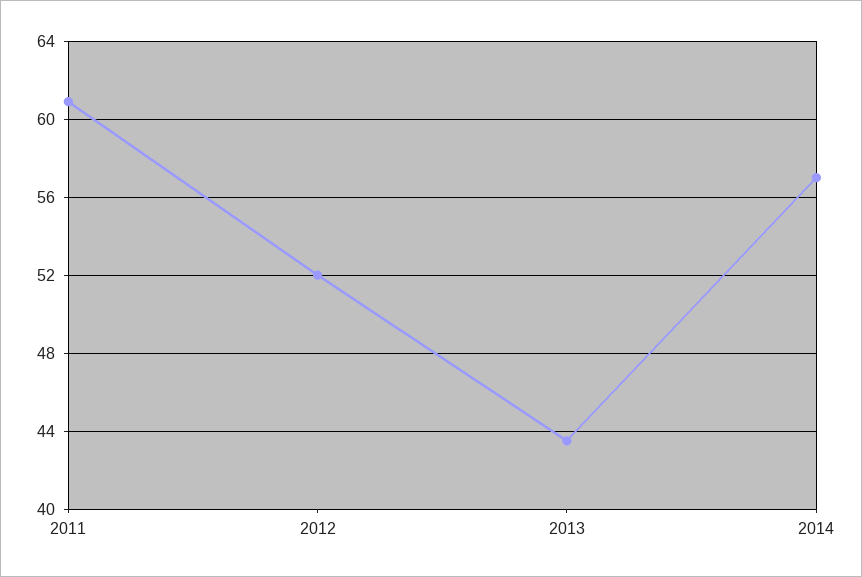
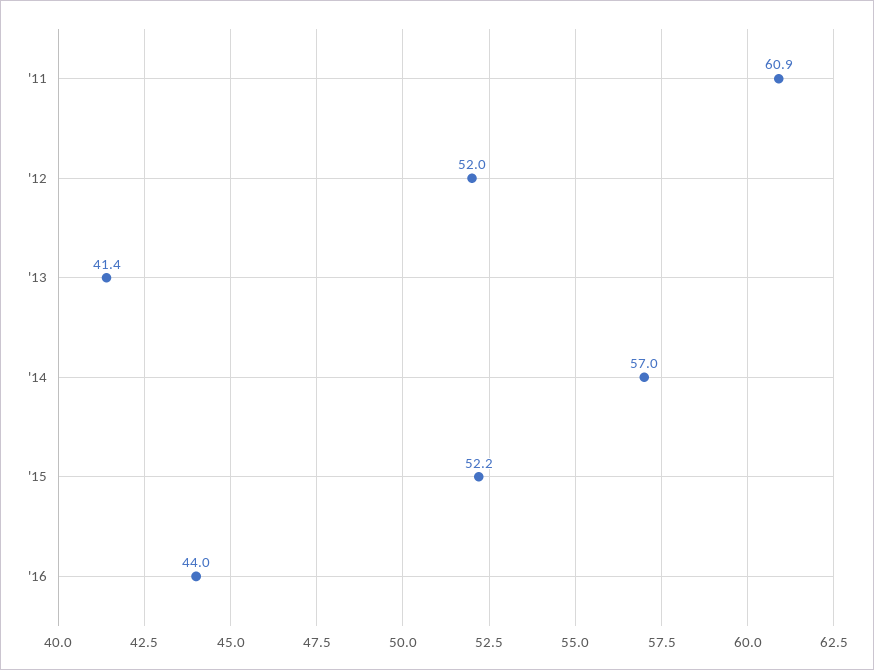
2013: 43.5 -> 41.4
'15: none -> 52.2
'16: none -> 44

